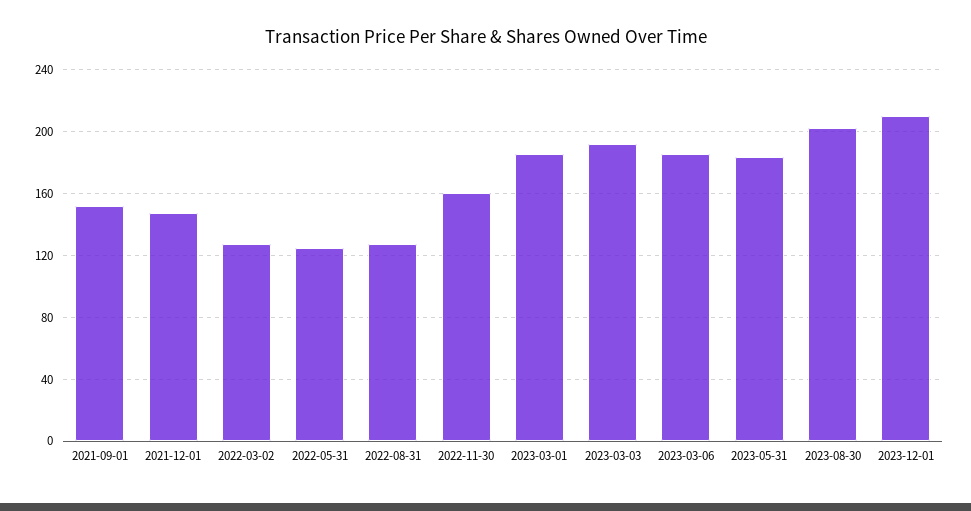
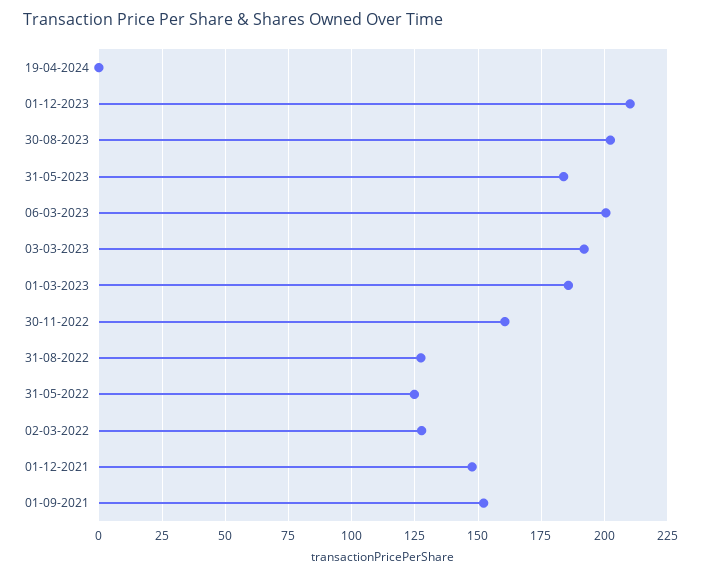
2023-03-06: 185 -> 200
19-04-2024: none -> 0

